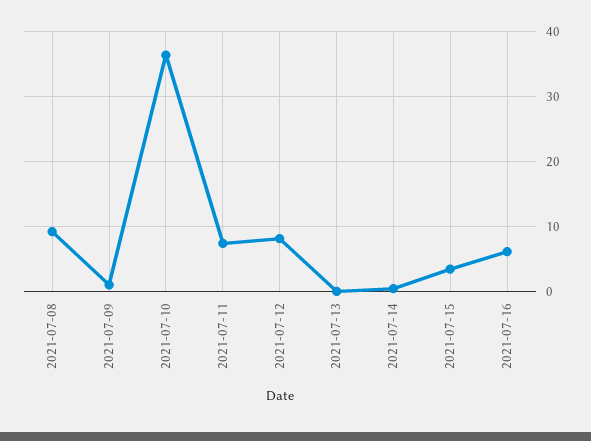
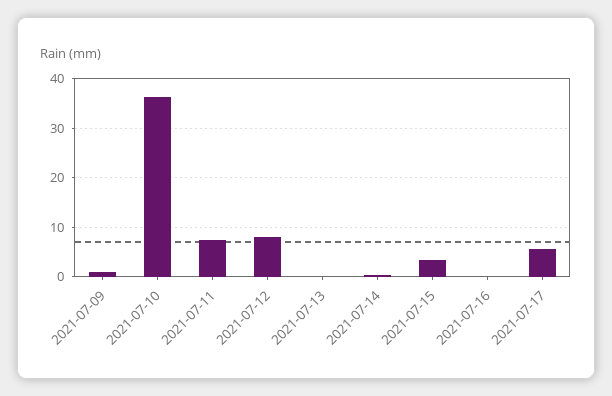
2021-07-08: 9 -> none
2021-07-16: 6 -> 0
2021-07-17: none -> 6

